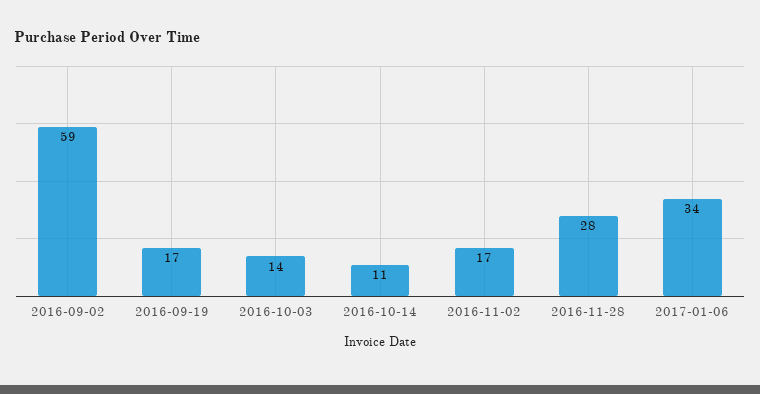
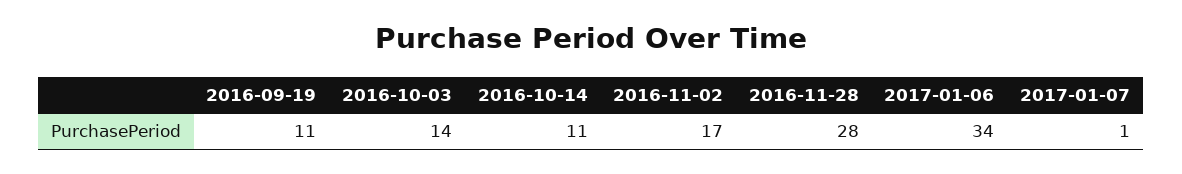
2016-09-02: 59 -> none
2016-09-19: 17 -> 11
2017-01-07: none -> 1

